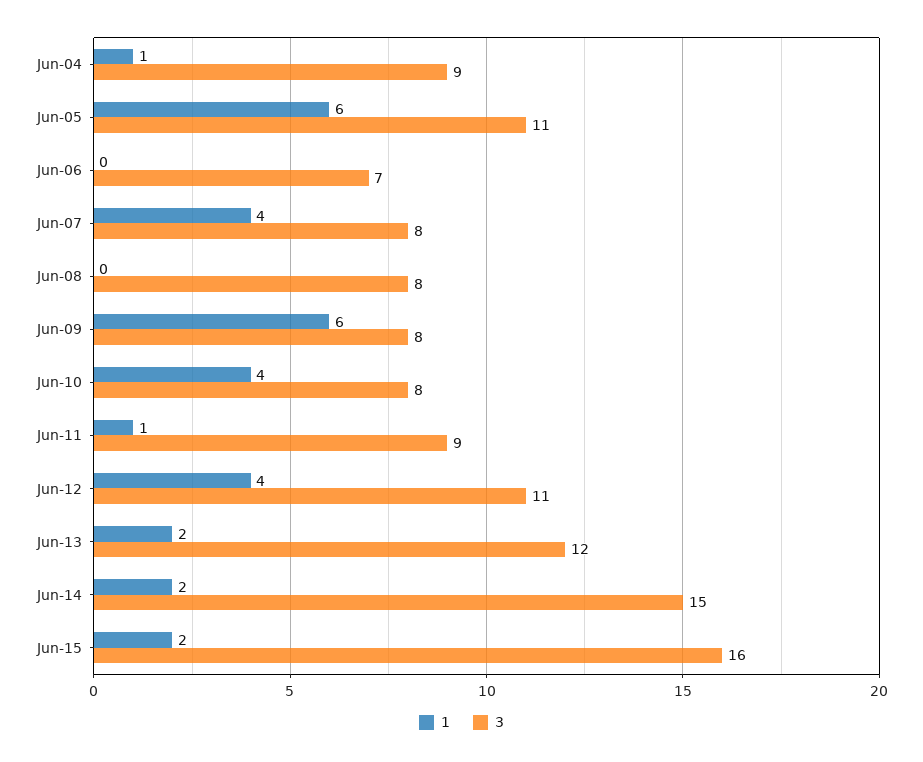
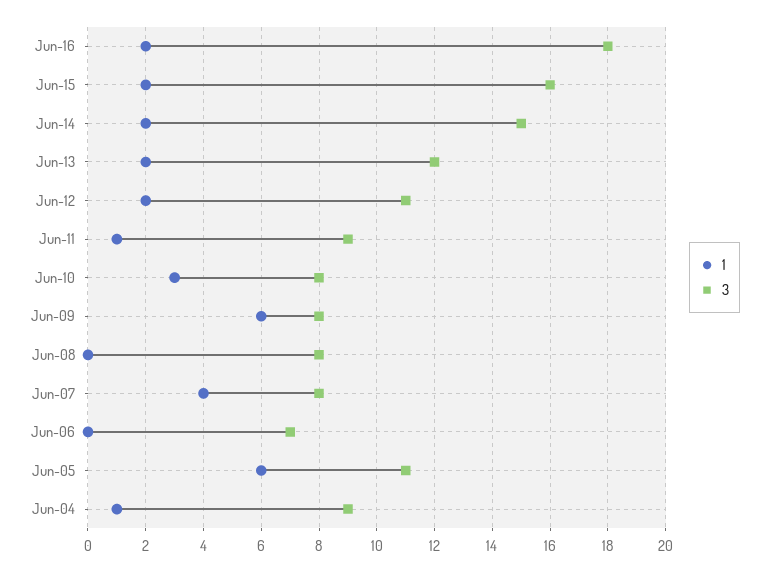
1, Jun-10: 4 -> 3
1, Jun-12: 4 -> 2
1, Jun-16: none -> 2
3, Jun-16: none -> 18

